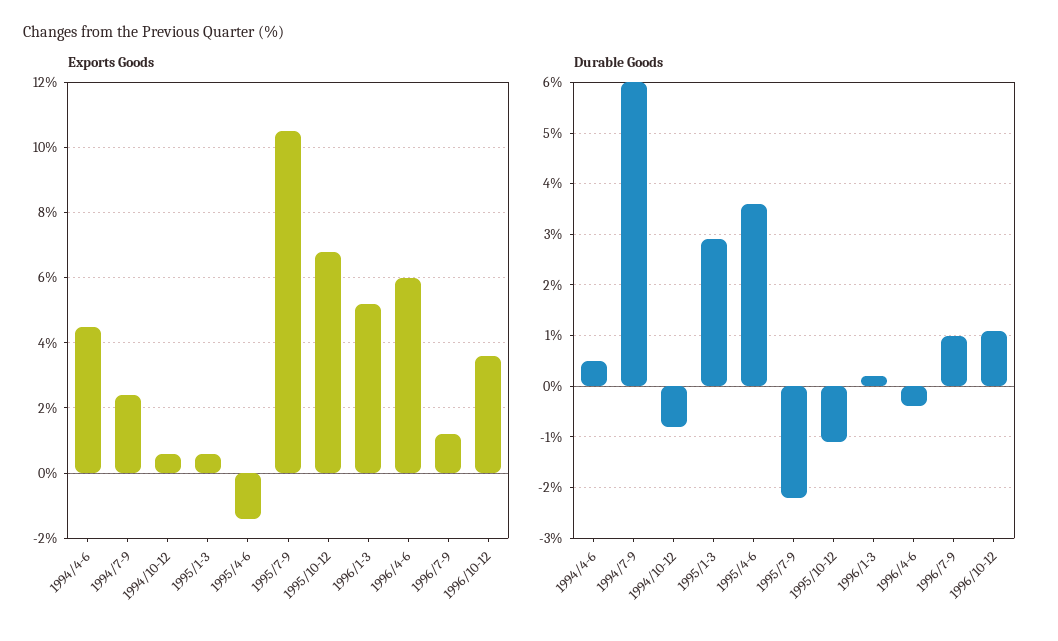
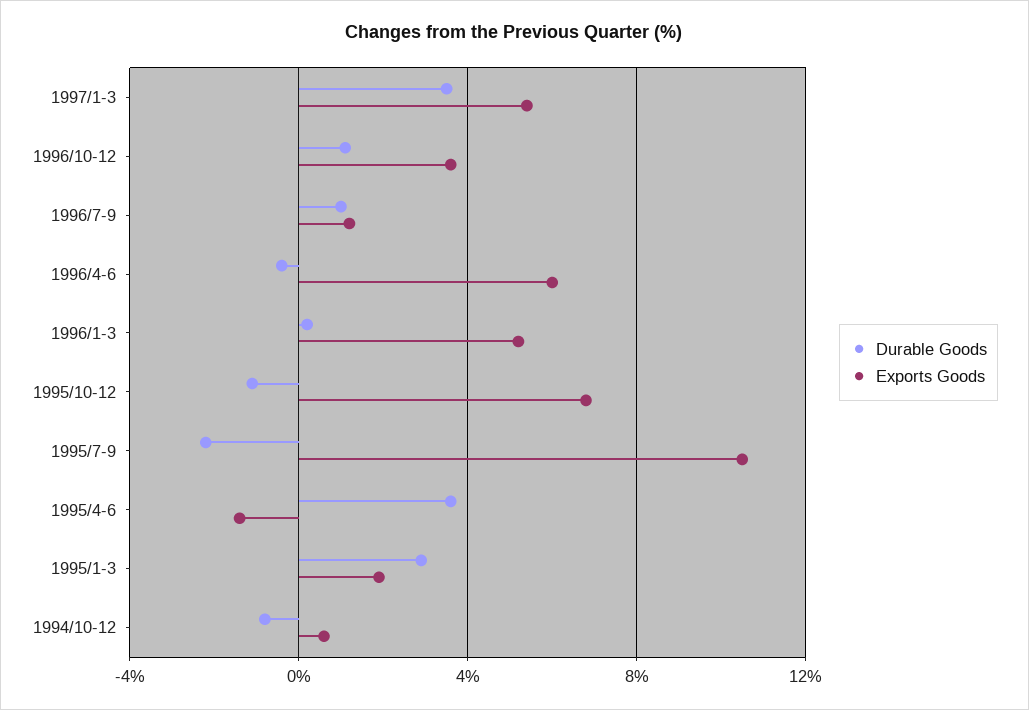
Exports Goods, 1994/4-6: 4.5 -> none
Exports Goods, 1994/7-9: 2.5 -> none
Exports Goods, 1995/1-3: 0.5 -> 2
Durable Goods, 1994/4-6: 0.5 -> none
Durable Goods, 1994/7-9: 6 -> none
Durable Goods, 1997/1-3: none -> 3.5
Exports Goods, 1997/1-3: none -> 5.5

